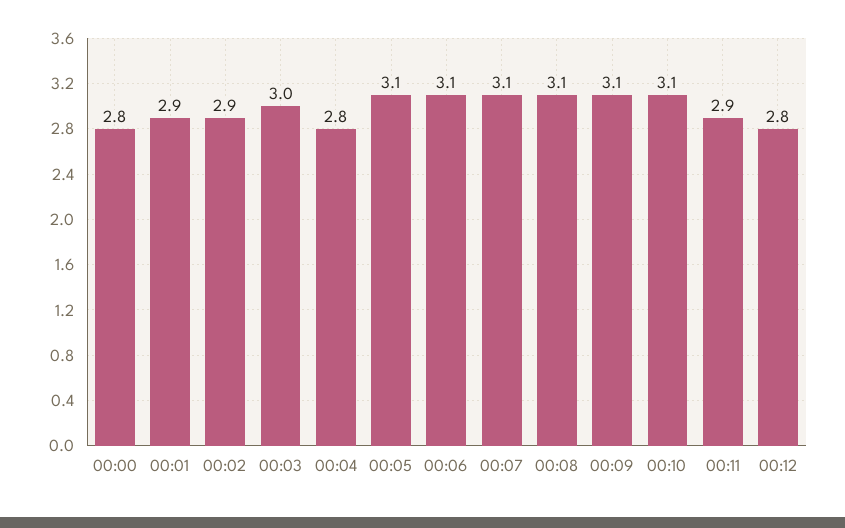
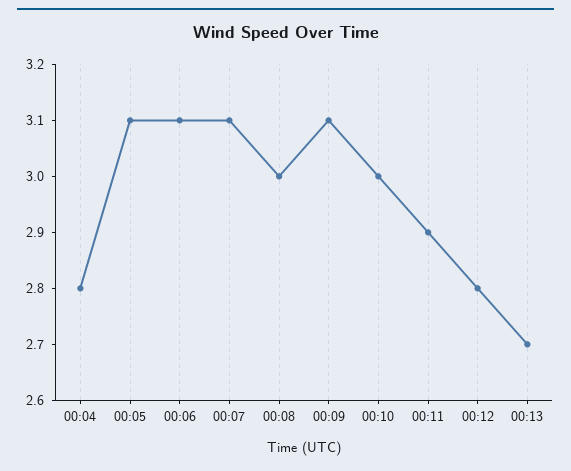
00:00: 2.8 -> none
00:01: 2.9 -> none
00:02: 2.9 -> none
00:03: 3 -> none
00:08: 3.1 -> 3
00:10: 3.1 -> 3
00:13: none -> 2.7

